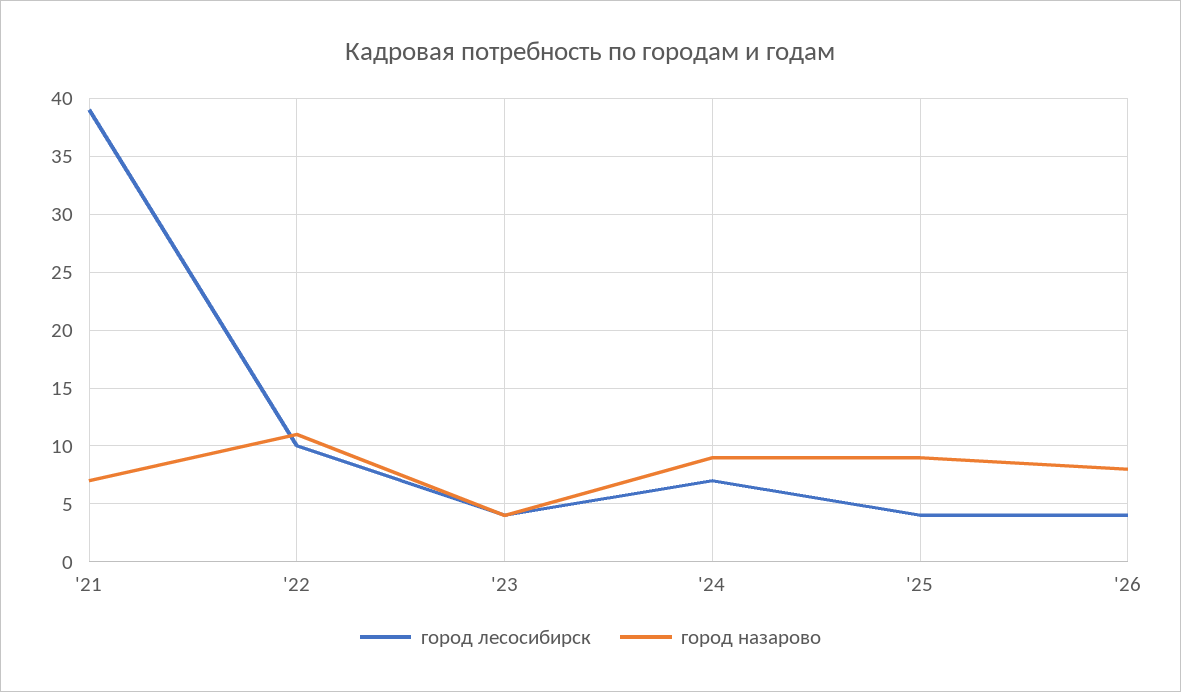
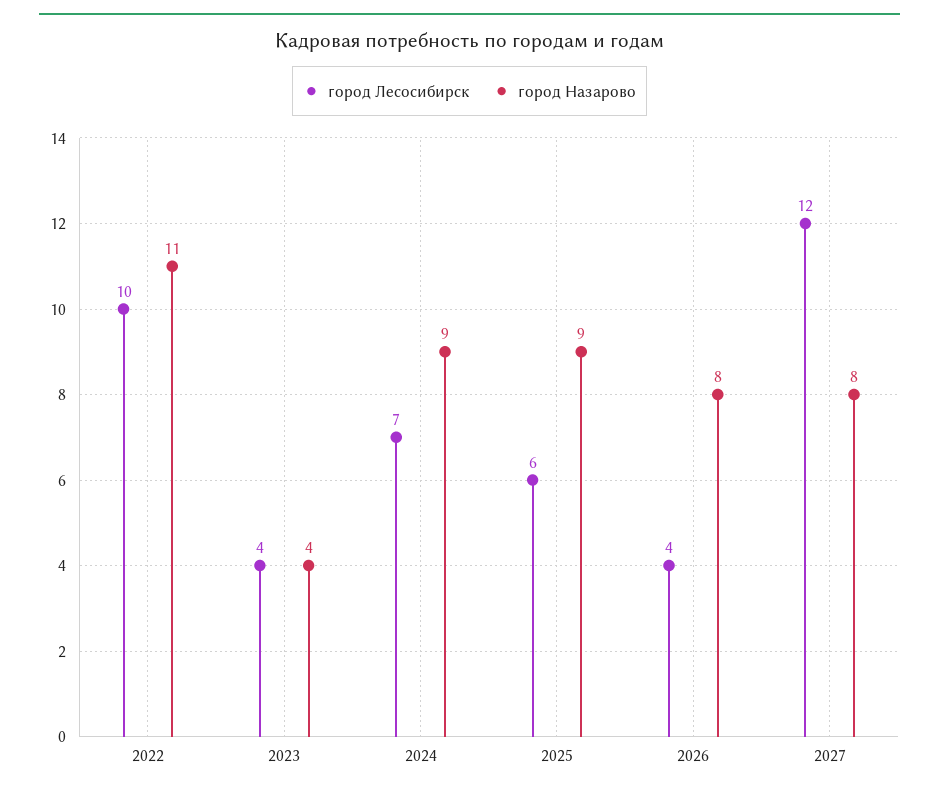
город лесосибирск, '21: 39 -> none
город назарово, '21: 7 -> none
город лесосибирск, '25: 4 -> 6
город лесосибирск, 2027: none -> 12
город назарово, 2027: none -> 8

